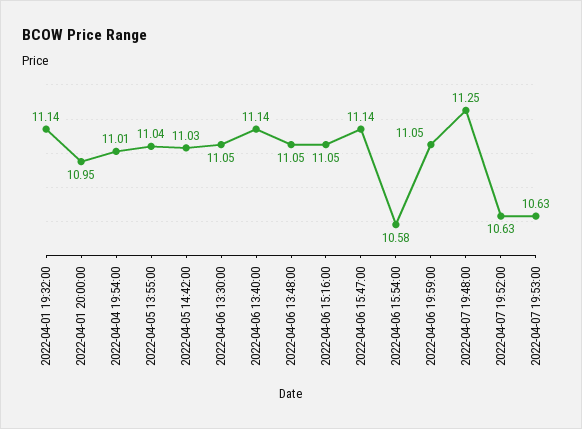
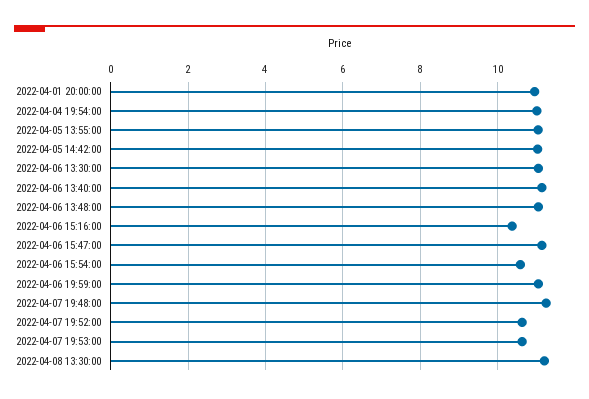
2022-04-01 19:32:00: 11.14 -> none
2022-04-06 15:16:00: 11.05 -> 10.4
2022-04-08 13:30:00: none -> 11.2

